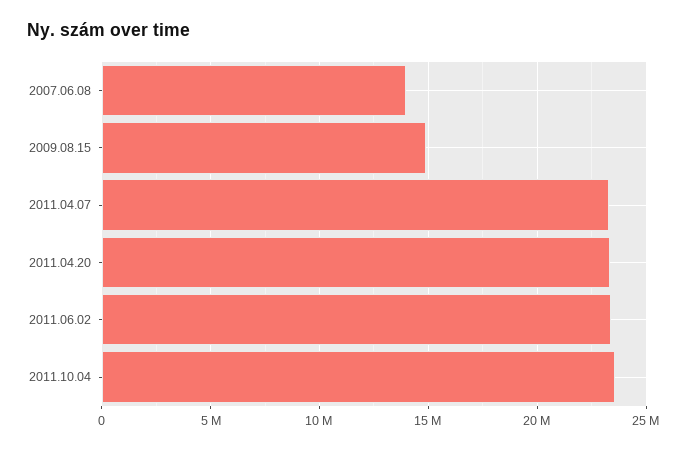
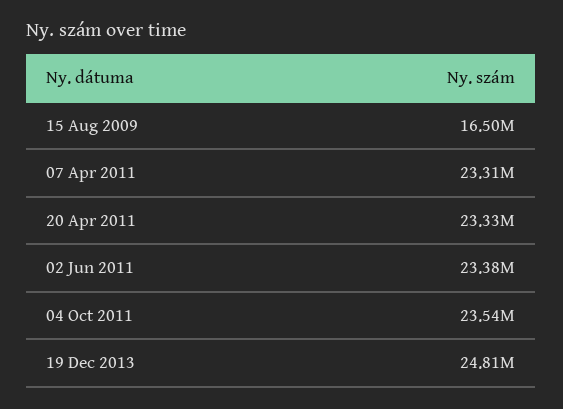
2007.06.08: 14000000 -> none
2009.08.15: 15000000 -> 16500000
19 Dec 2013: none -> 24810000

